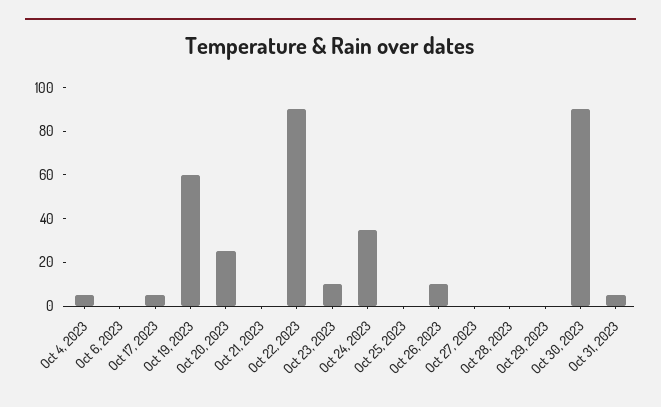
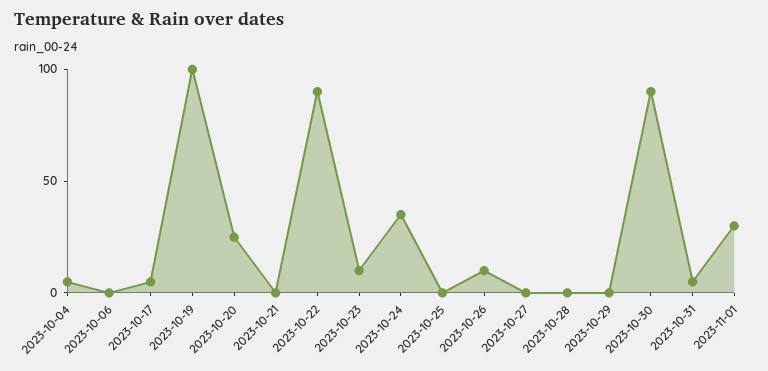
Oct 19, 2023: 60 -> 100
2023-11-01: none -> 30

